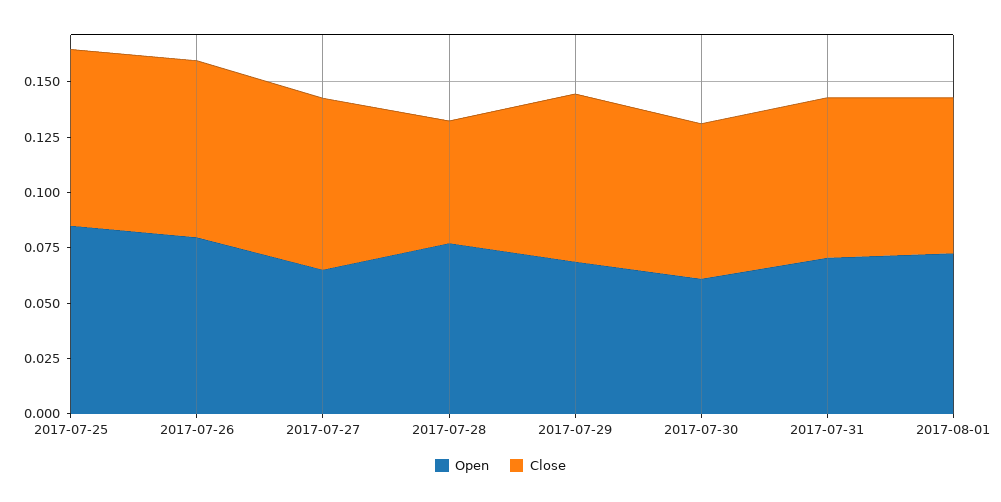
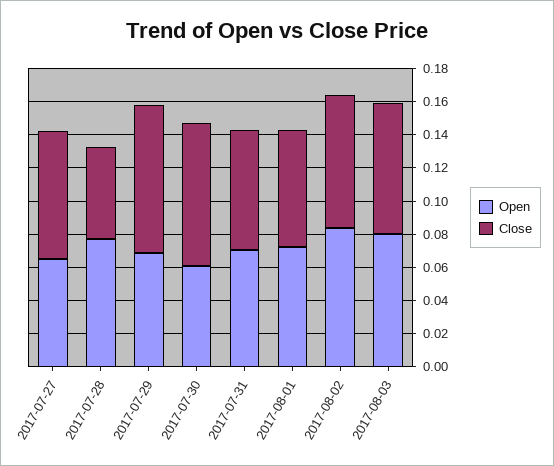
Open, 2017-07-25: 0.085 -> none
Close, 2017-07-25: 0.08 -> none
Open, 2017-07-26: 0.08 -> none
Close, 2017-07-26: 0.08 -> none
Close, 2017-07-29: 0.075 -> 0.09
Close, 2017-07-30: 0.07 -> 0.085
Open, 2017-08-02: none -> 0.085
Close, 2017-08-02: none -> 0.08
Open, 2017-08-03: none -> 0.08
Close, 2017-08-03: none -> 0.08

